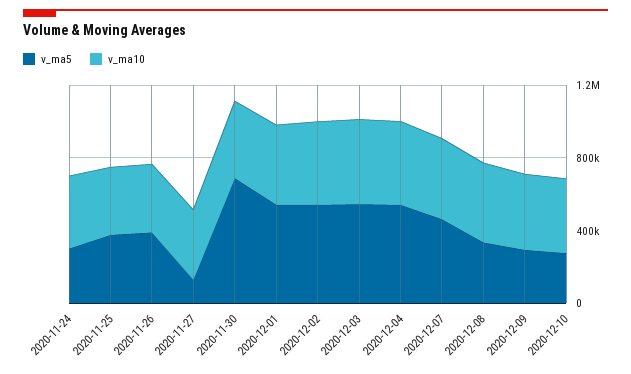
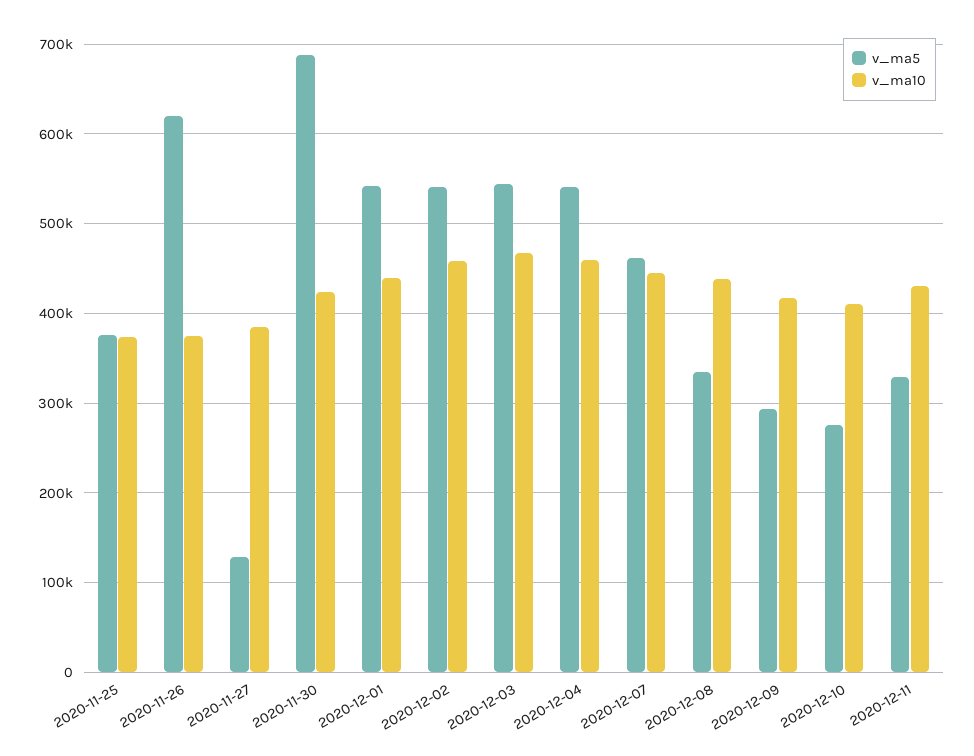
v_ma5, 2020-11-24: 300000 -> none
v_ma10, 2020-11-24: 400000 -> none
v_ma5, 2020-11-26: 400000 -> 620000
v_ma5, 2020-12-11: none -> 330000
v_ma10, 2020-12-11: none -> 430000

